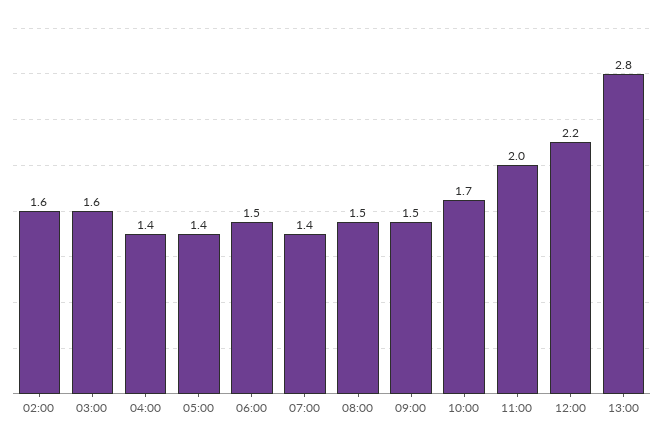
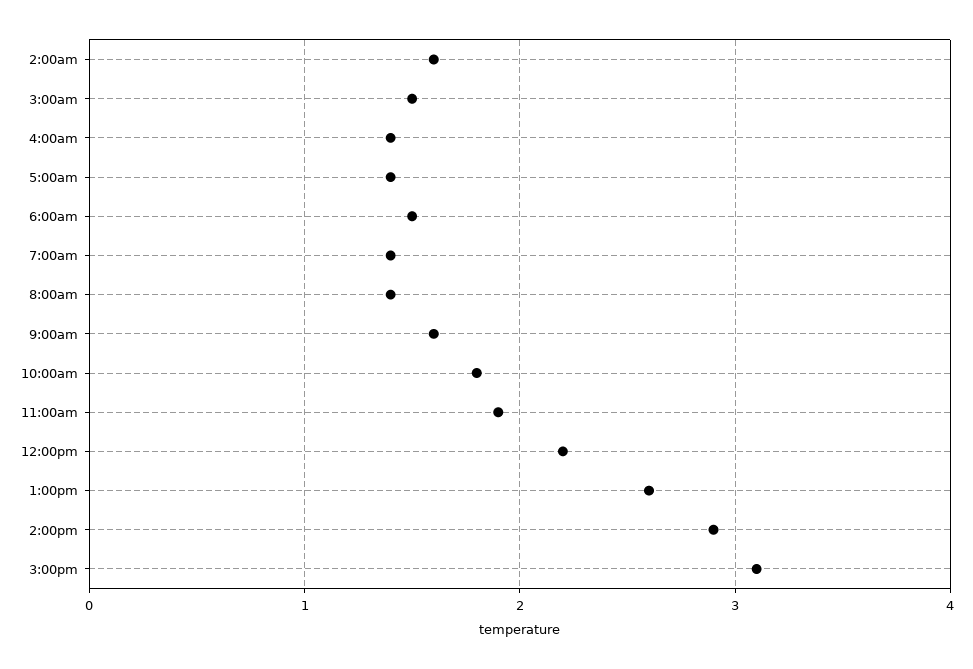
03:00: 1.6 -> 1.5
08:00: 1.5 -> 1.4
09:00: 1.5 -> 1.6
10:00: 1.7 -> 1.8
11:00: 2 -> 1.9
13:00: 2.8 -> 2.6
2:00pm: none -> 2.9
3:00pm: none -> 3.1

